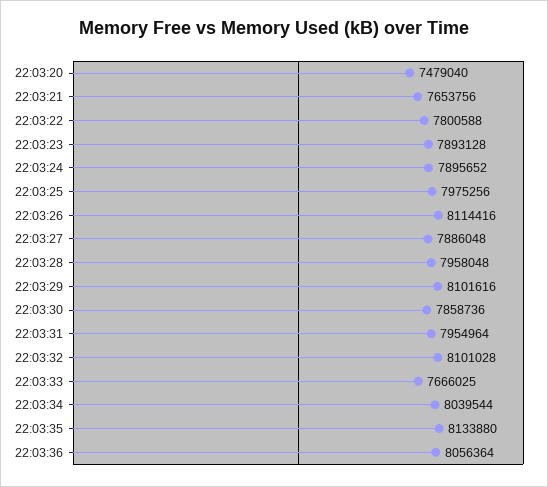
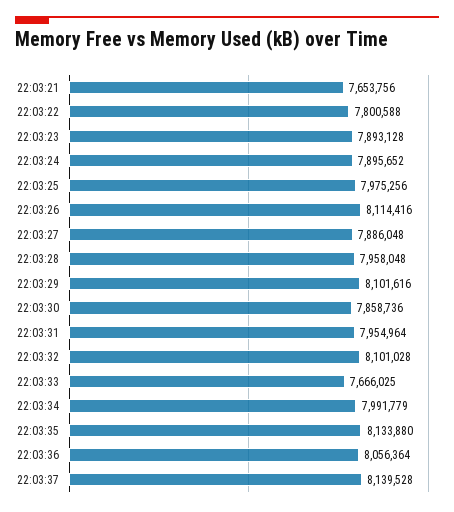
22:03:20: 7479040 -> none
22:03:34: 8039544 -> 7991779
22:03:37: none -> 8139528

